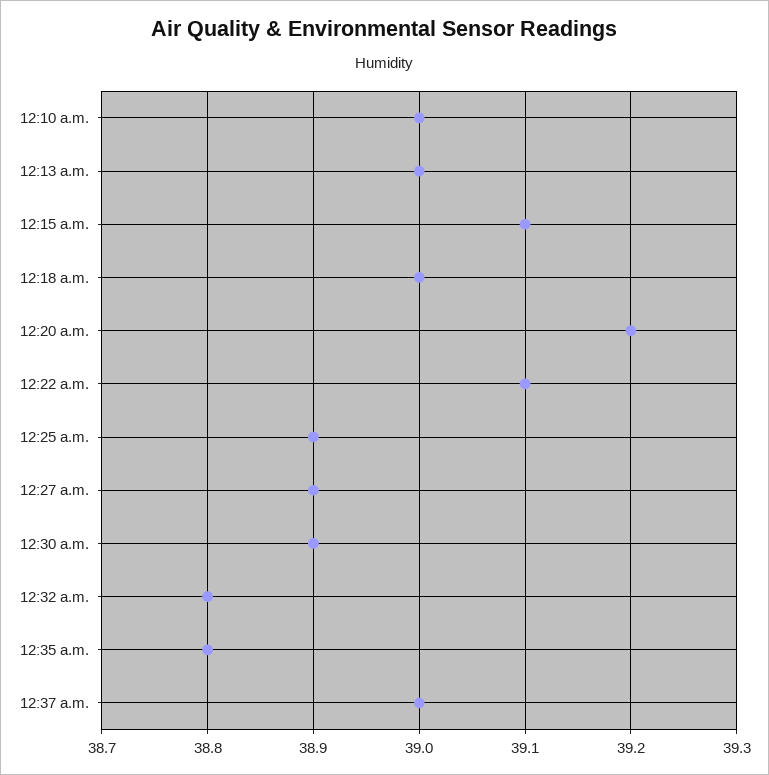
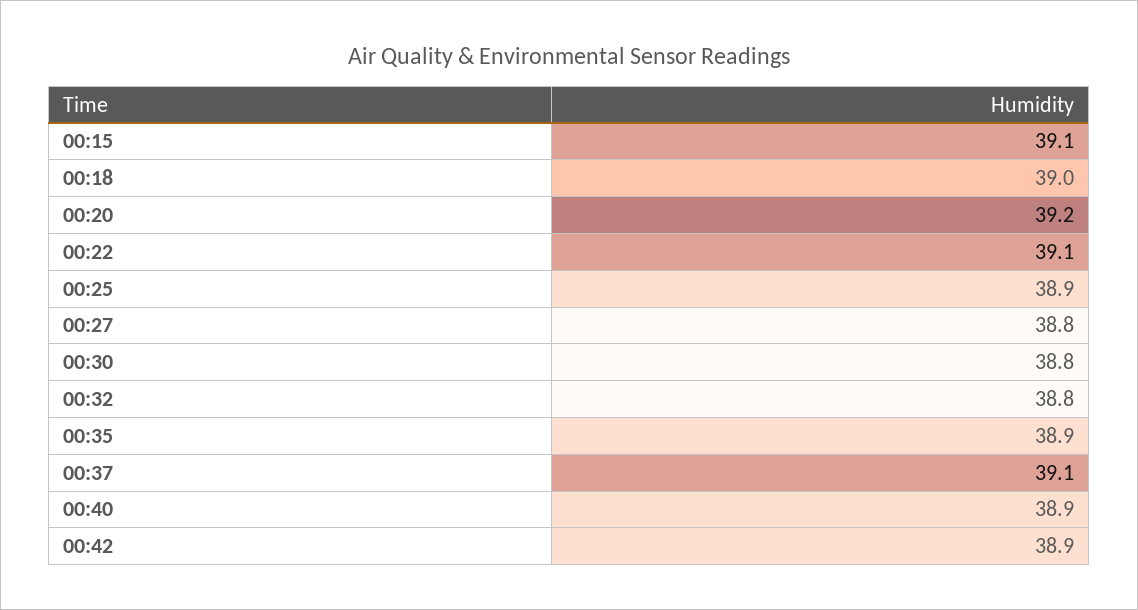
12:10 a.m.: 39 -> none
12:13 a.m.: 39 -> none
12:27 a.m.: 38.9 -> 38.8
12:30 a.m.: 38.9 -> 38.8
12:35 a.m.: 38.8 -> 38.9
12:37 a.m.: 39 -> 39.1
00:40: none -> 38.9
00:42: none -> 38.9

